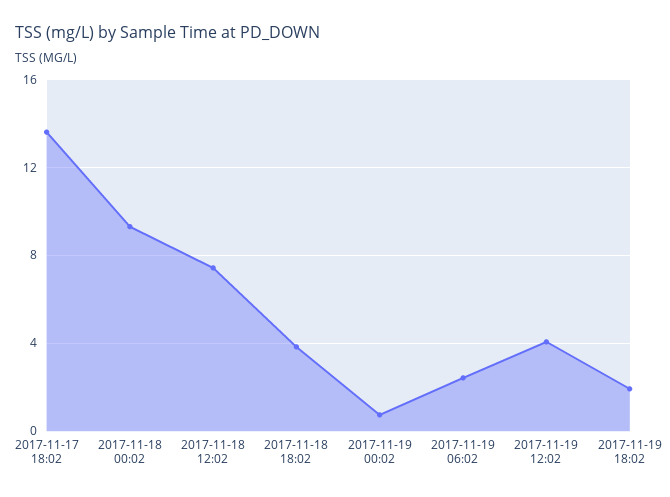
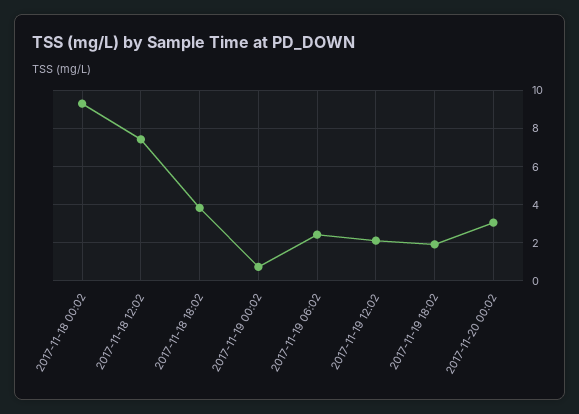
2017-11-17 18:02: 13.5 -> none
2017-11-19 12:02: 4 -> 2
2017-11-20 00:02: none -> 3

